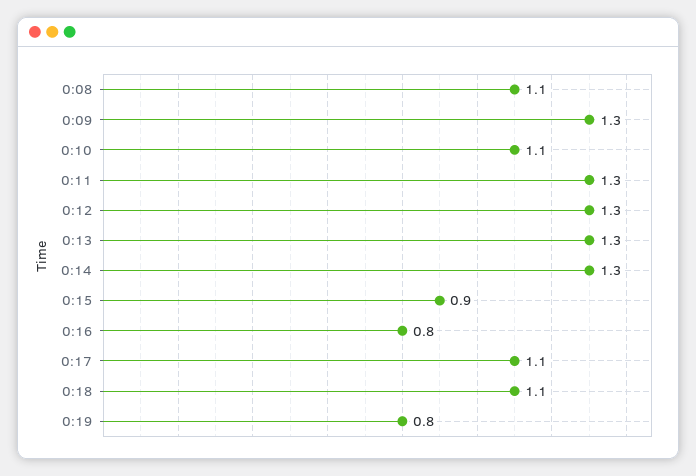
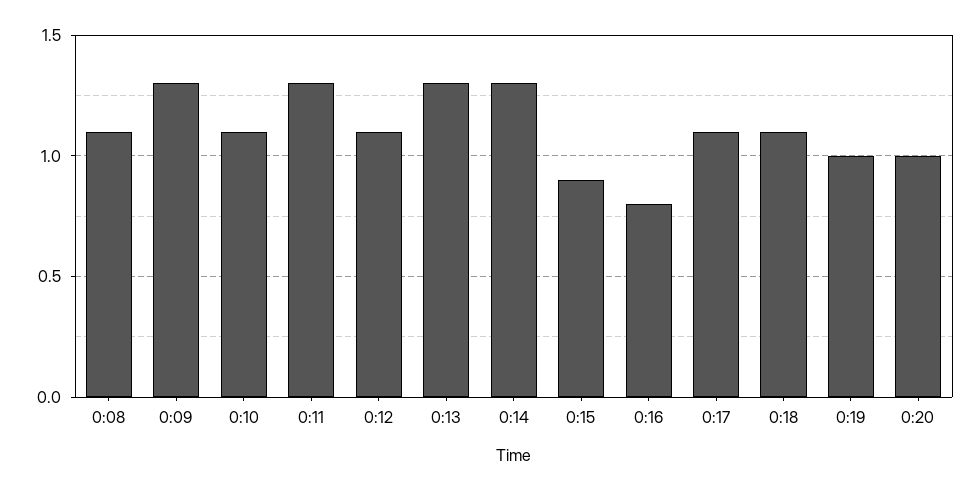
0:12: 1.3 -> 1.1
0:19: 0.8 -> 1
0:20: none -> 1

